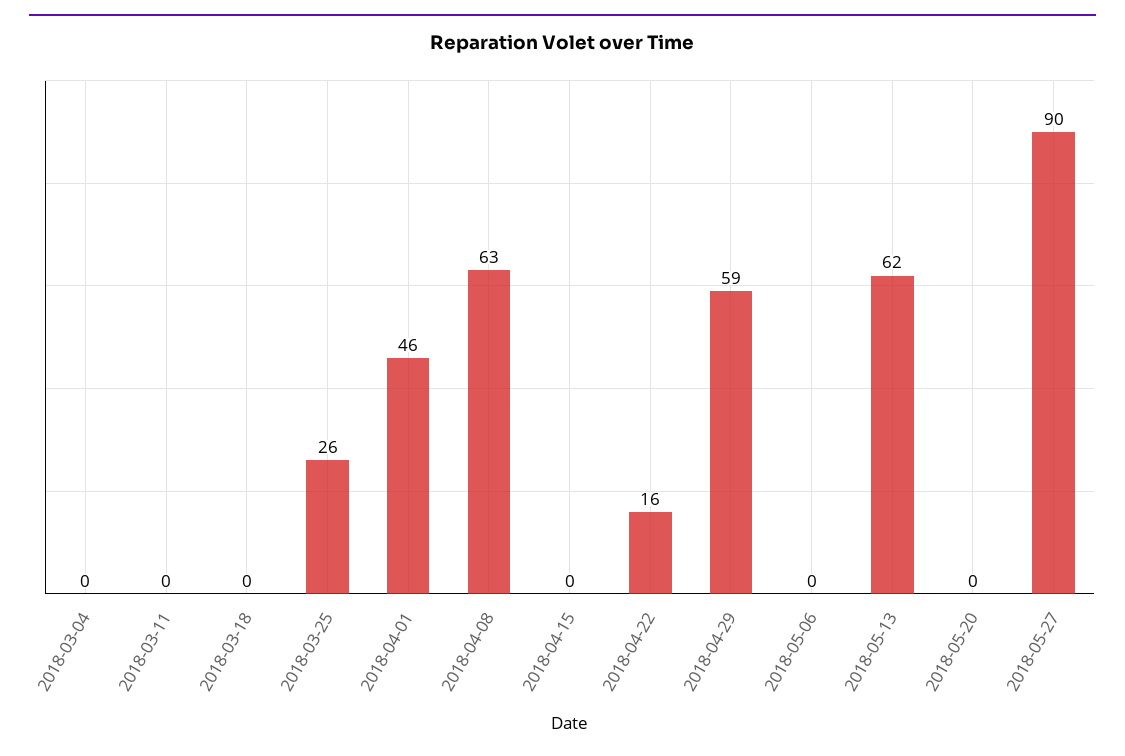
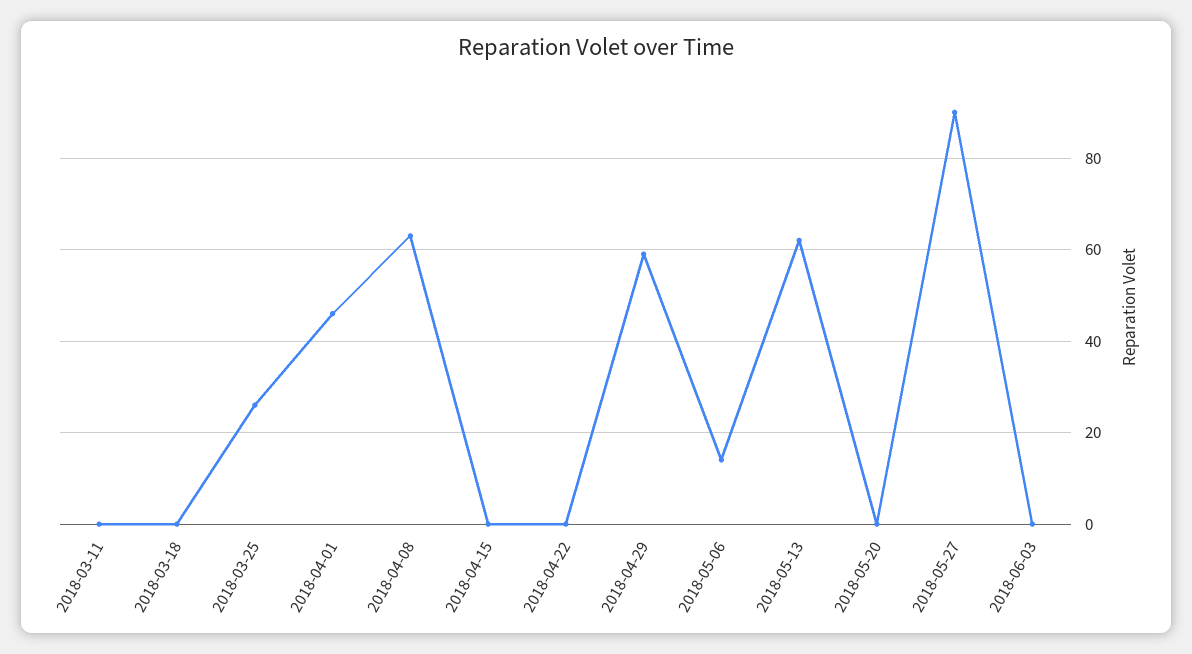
2018-03-04: 0 -> none
2018-04-22: 16 -> 0
2018-05-06: 0 -> 15
2018-06-03: none -> 0

